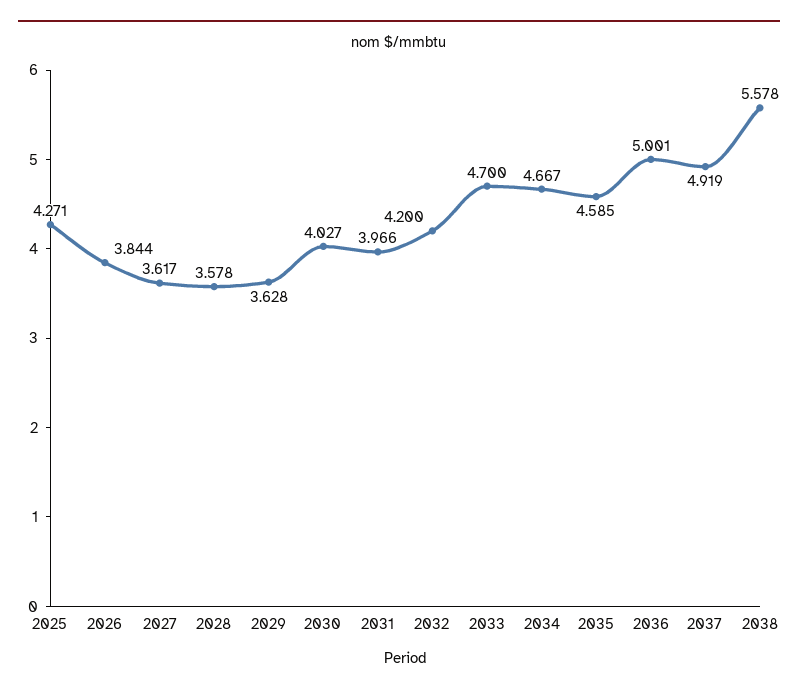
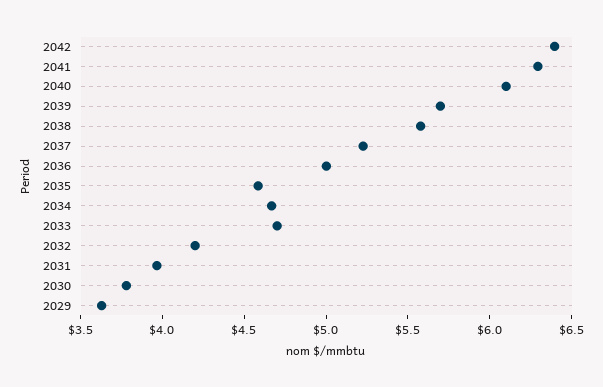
2025: 4.271 -> none
2026: 3.844 -> none
2027: 3.617 -> none
2028: 3.578 -> none
2030: 4.027 -> 3.8
2037: 4.919 -> 5.2
2042: none -> 6.4
2041: none -> 6.3
2040: none -> 6.1
2039: none -> 5.7

